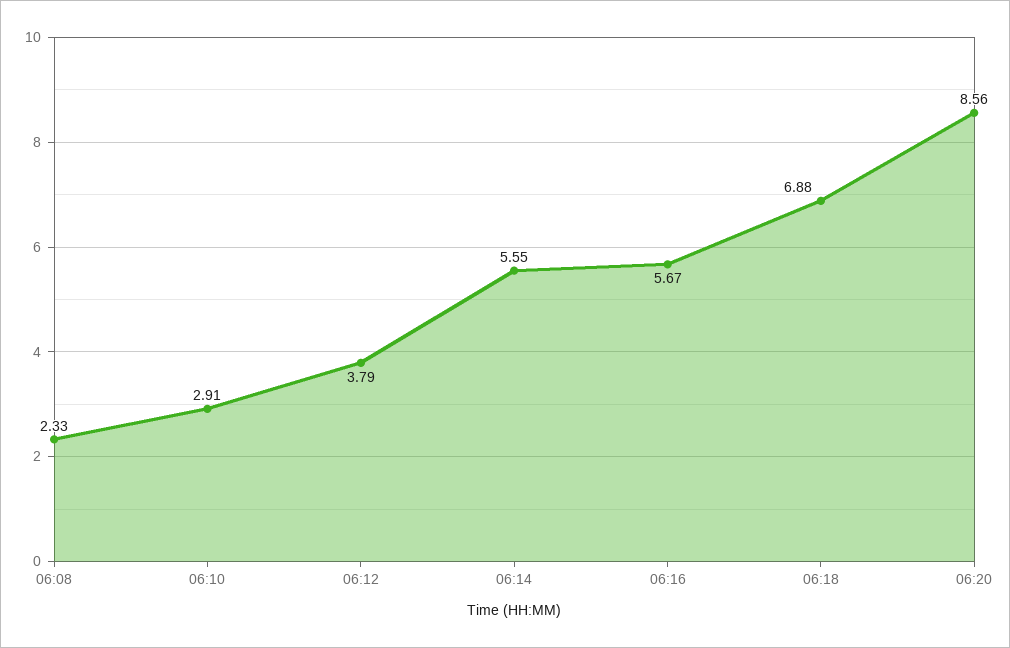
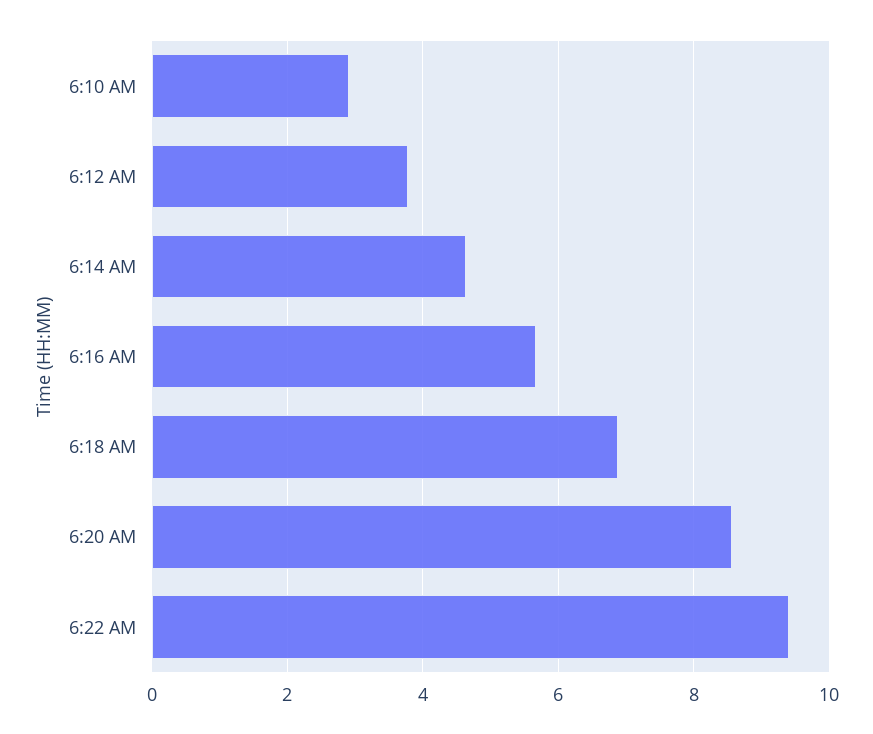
06:08: 2.33 -> none
06:14: 5.55 -> 4.6
6:22 AM: none -> 9.4

